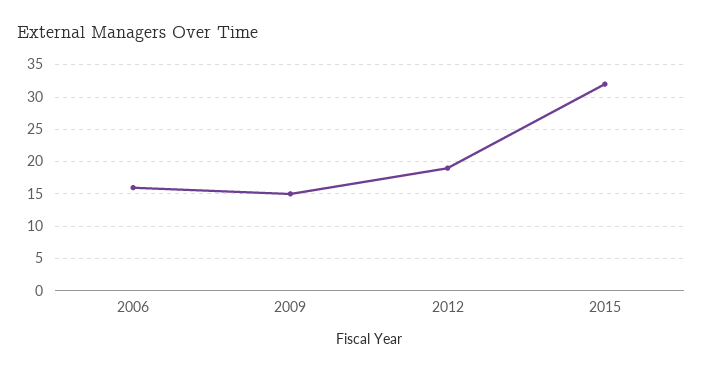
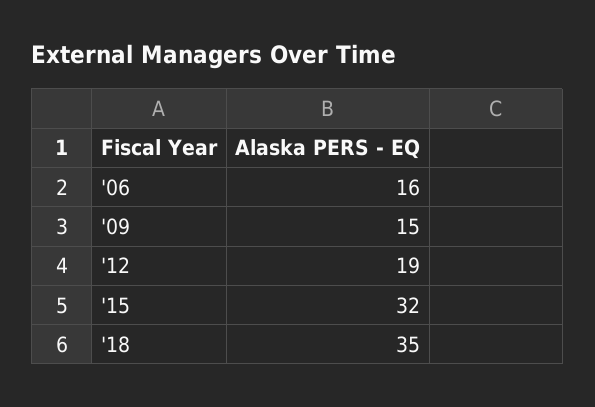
'18: none -> 35

